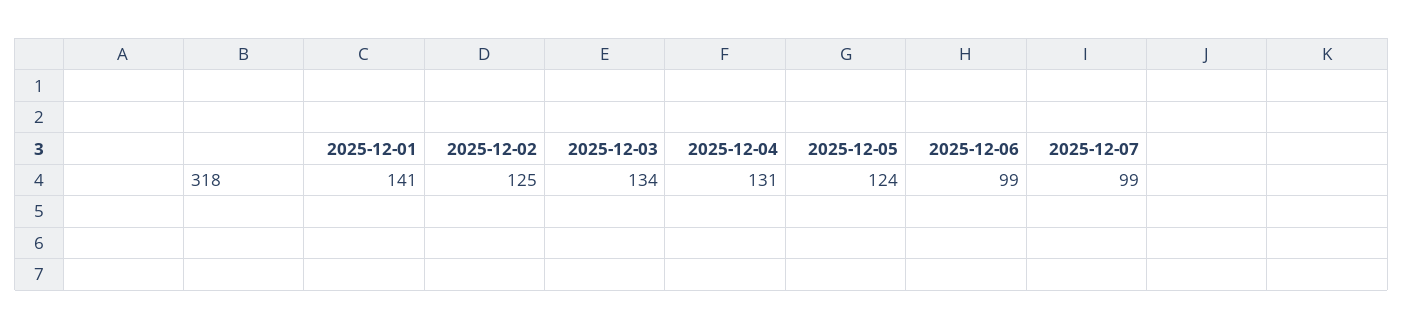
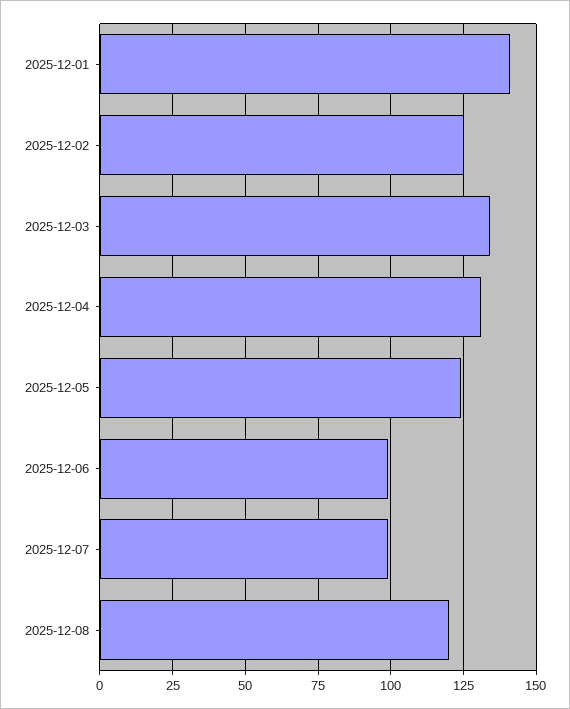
2025-12-08: none -> 120

